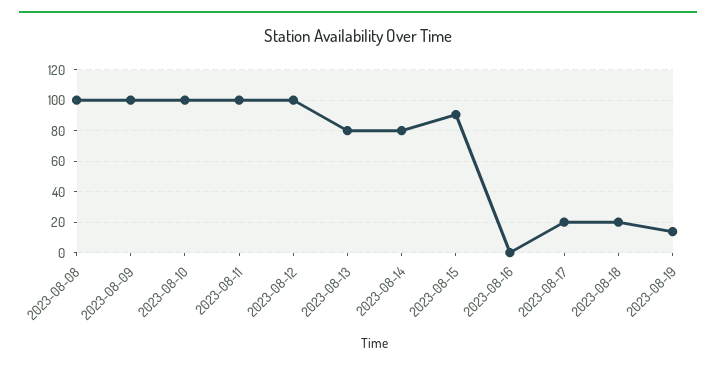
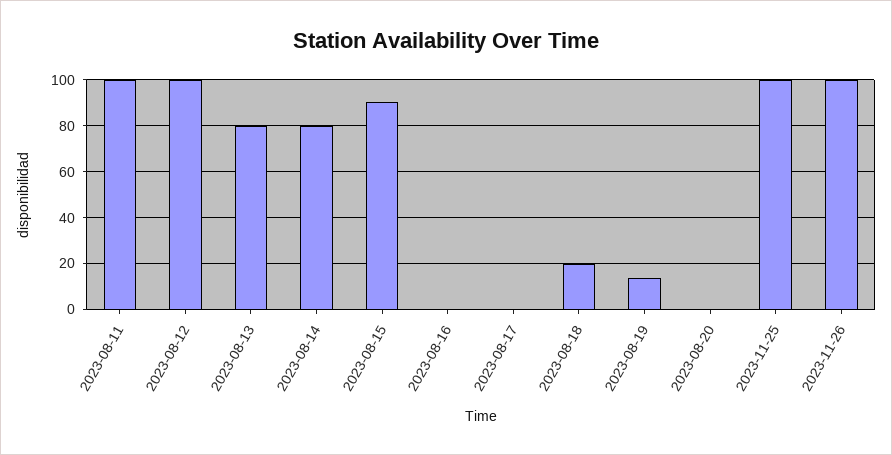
2023-08-08: 100 -> none
2023-08-09: 100 -> none
2023-08-10: 100 -> none
2023-08-17: 20 -> 0
2023-08-20: none -> 0
2023-11-25: none -> 100
2023-11-26: none -> 100

